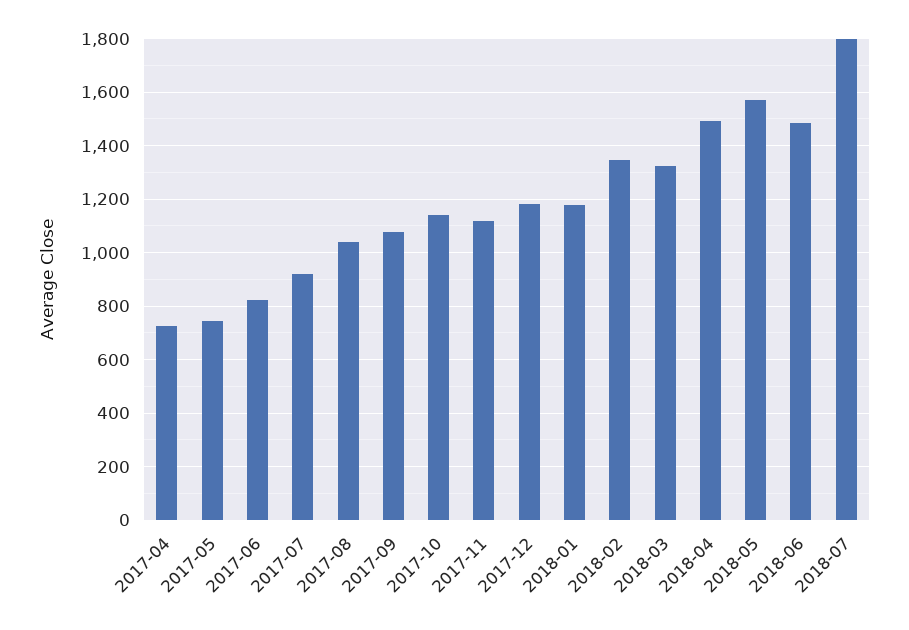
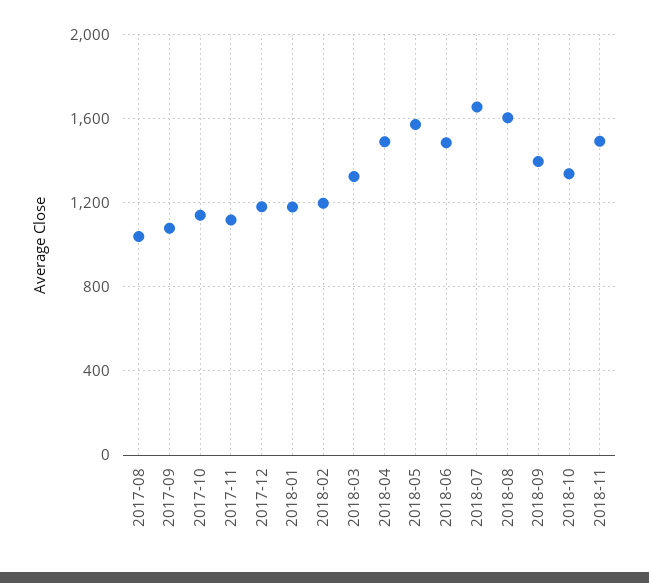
2017-04: 725 -> none
2017-05: 750 -> none
2017-06: 825 -> none
2017-07: 925 -> none
2018-02: 1350 -> 1200
2018-07: 1800 -> 1650
2018-08: none -> 1600
2018-09: none -> 1400
2018-10: none -> 1350
2018-11: none -> 1500

